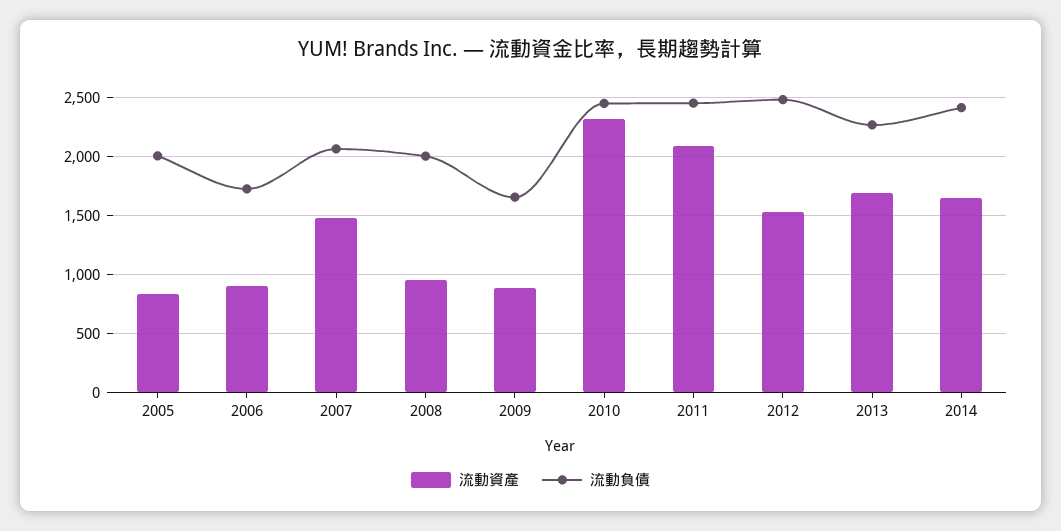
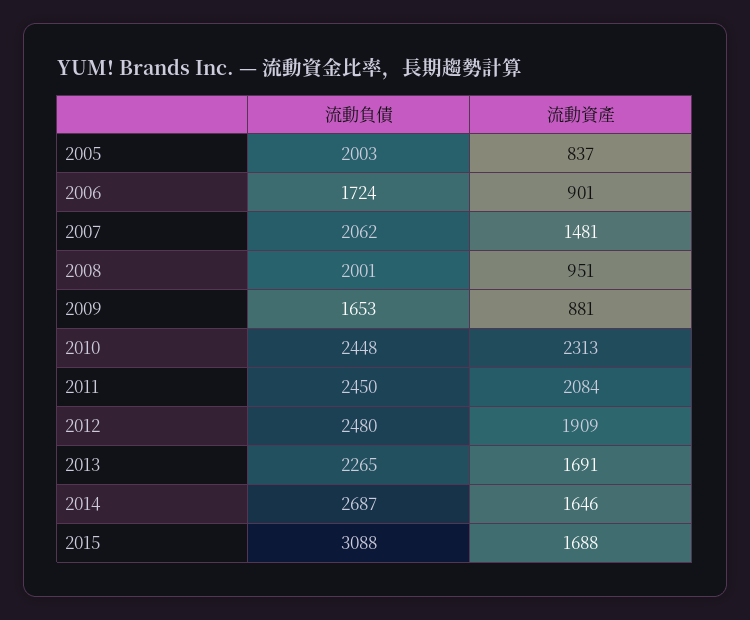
流動資產, 2012: 1500 -> 1909
流動負債, 2014: 2400 -> 2687
流動負債, 2015: none -> 3088
流動資產, 2015: none -> 1688

